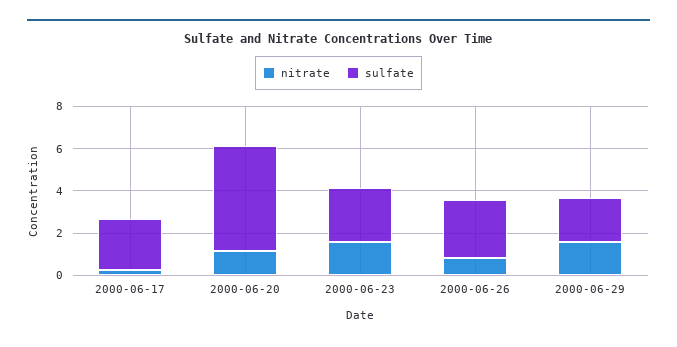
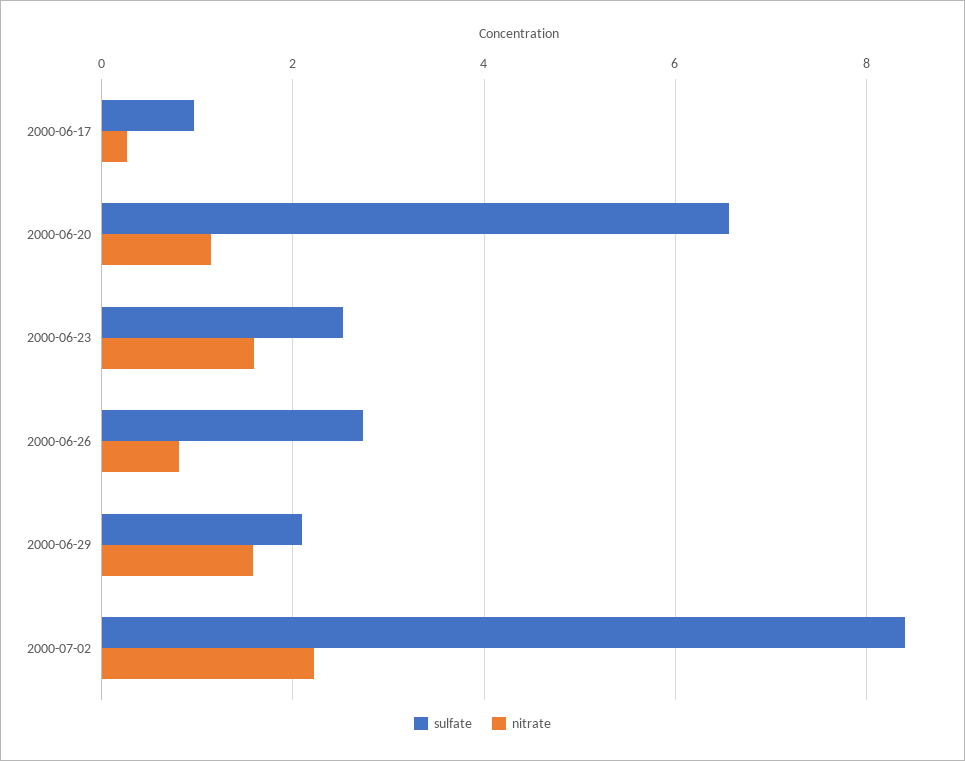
sulfate, 2000-06-17: 2.5 -> 1
sulfate, 2000-06-20: 5 -> 6.6
sulfate, 2000-07-02: none -> 8.4
nitrate, 2000-07-02: none -> 2.2

